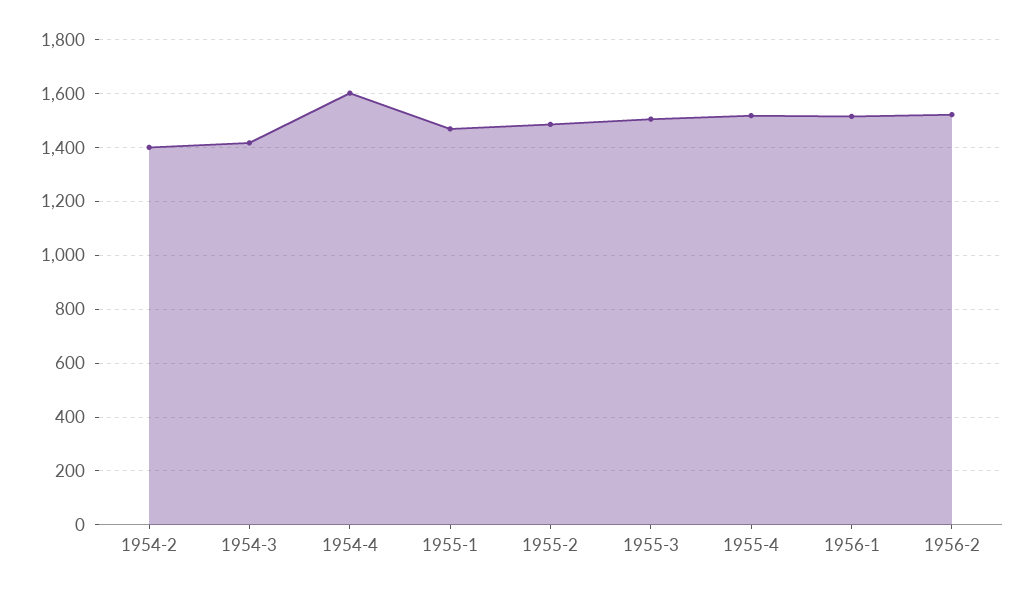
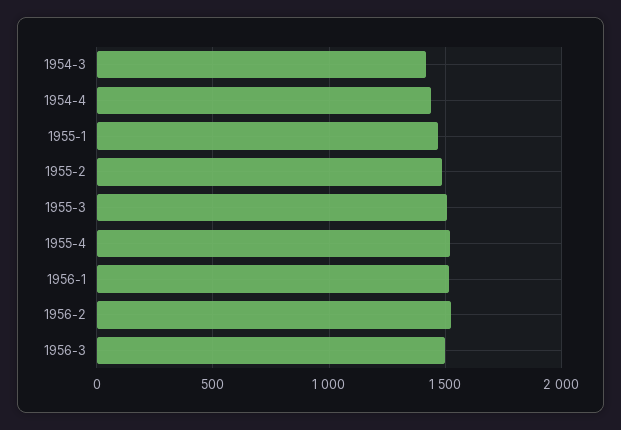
1954-2: 1400 -> none
1954-4: 1600 -> 1450
1956-3: none -> 1500

